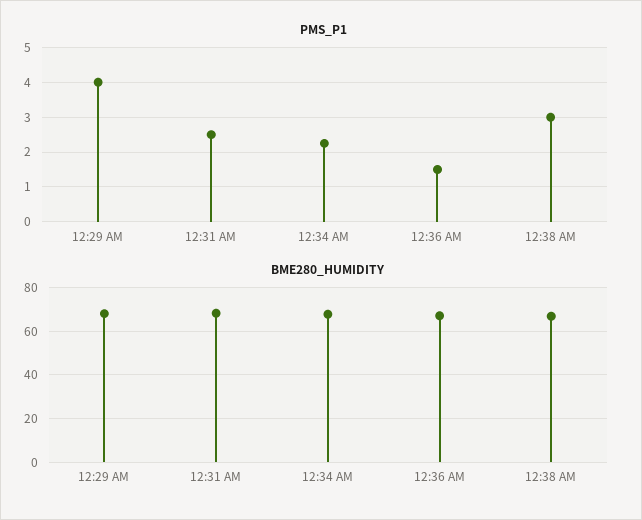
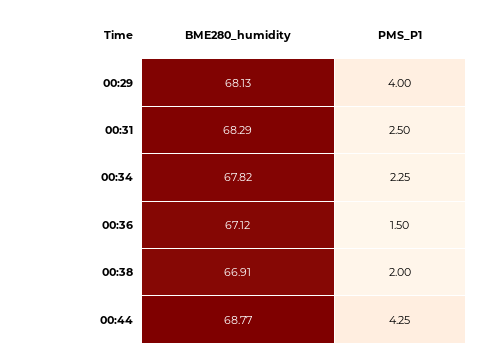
PMS_P1, 12:38 AM: 3 -> 2
BME280_HUMIDITY, 00:44: none -> 68.77
PMS_P1, 00:44: none -> 4.25

